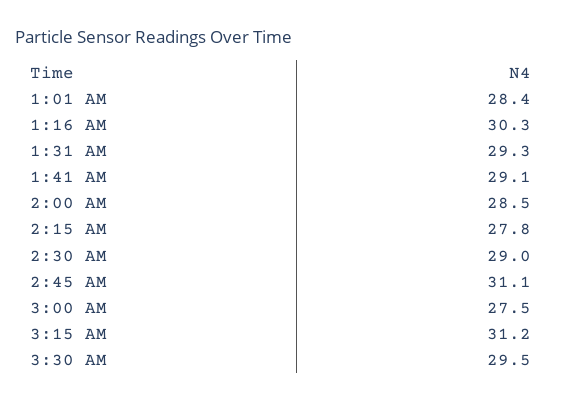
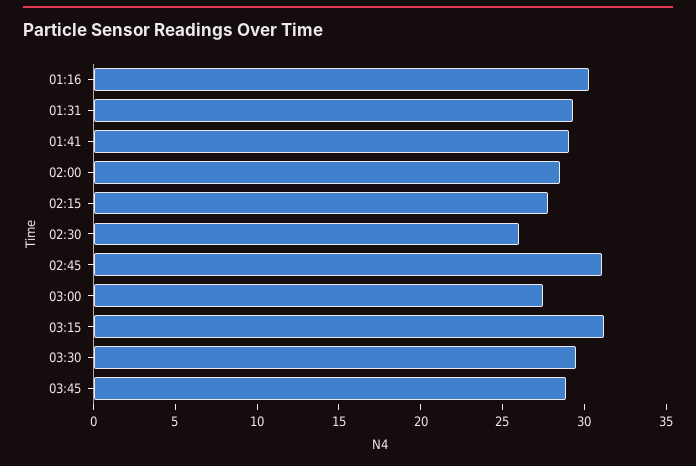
1:01 AM: 28.4 -> none
2:30 AM: 29 -> 26
03:45: none -> 29

